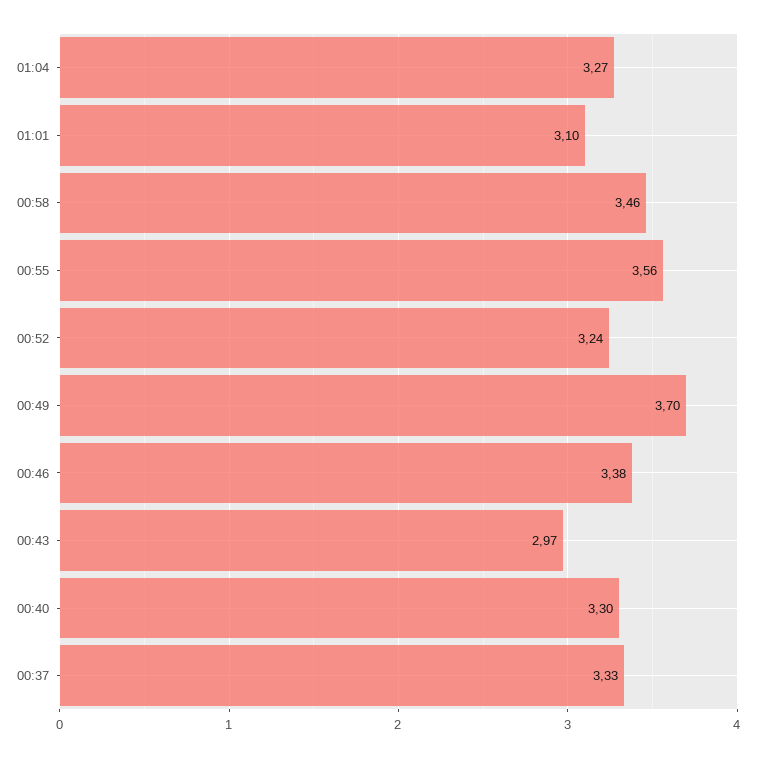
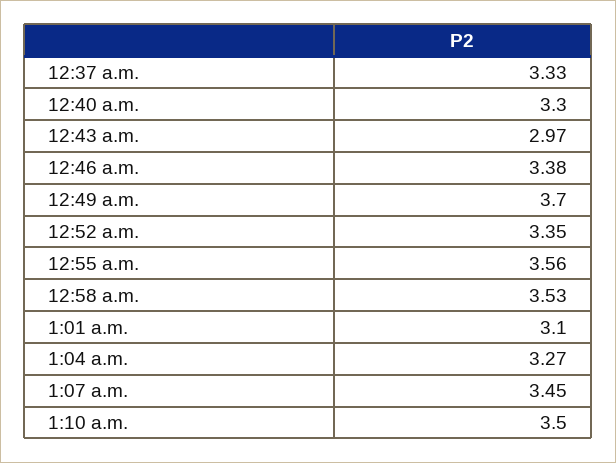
00:58: 3.46 -> 3.53
00:52: 3.24 -> 3.35
1:07 a.m.: none -> 3.45
1:10 a.m.: none -> 3.5

